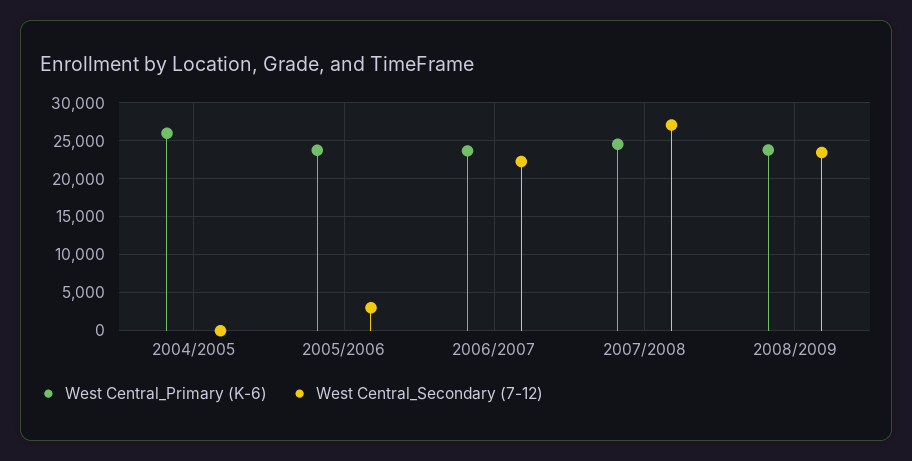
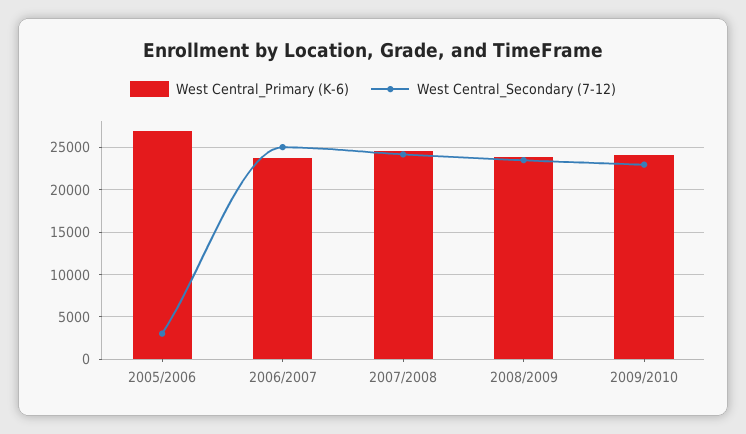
West Central_Primary (K-6), 2004/2005: 26000 -> none
West Central_Secondary (7-12), 2004/2005: 0 -> none
West Central_Primary (K-6), 2005/2006: 24000 -> 27000
West Central_Secondary (7-12), 2006/2007: 22000 -> 25000
West Central_Secondary (7-12), 2007/2008: 27000 -> 24000
West Central_Primary (K-6), 2009/2010: none -> 24000
West Central_Secondary (7-12), 2009/2010: none -> 23000

